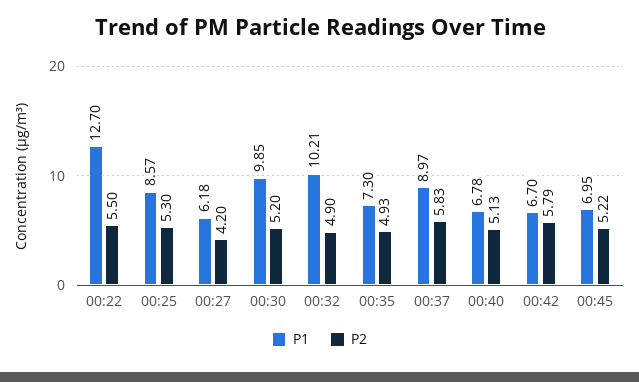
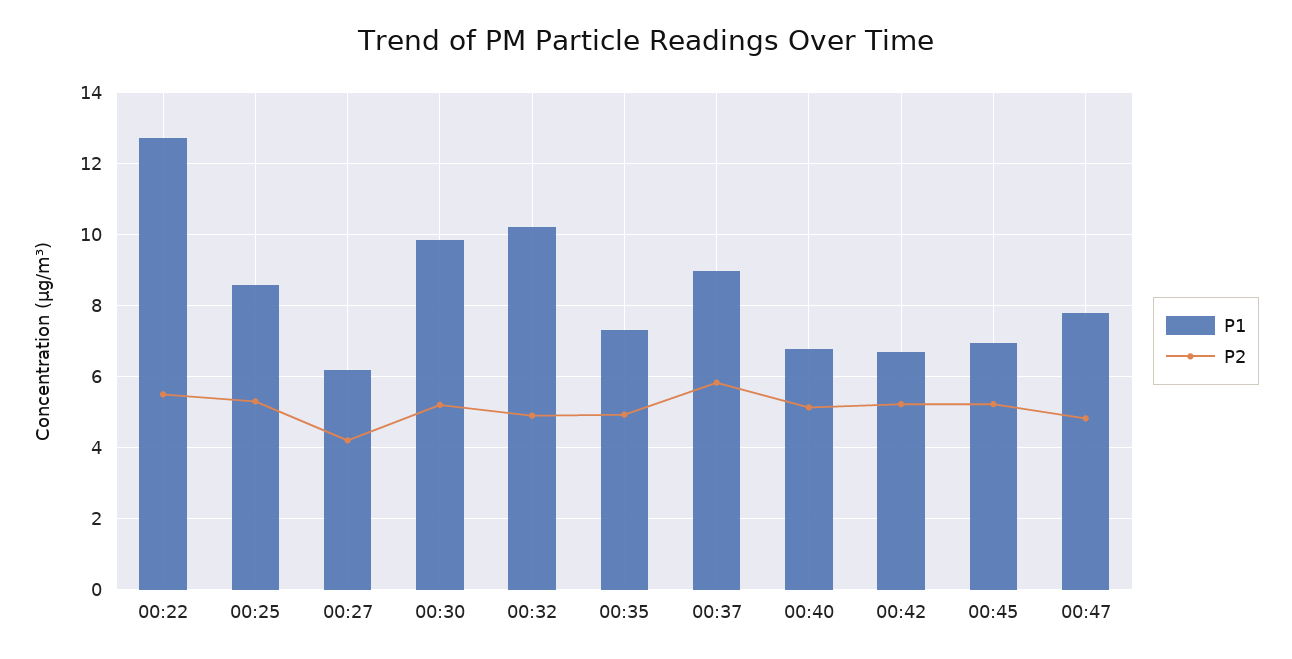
P2, 00:42: 5.79 -> 5.2
P1, 00:47: none -> 7.8
P2, 00:47: none -> 4.8

